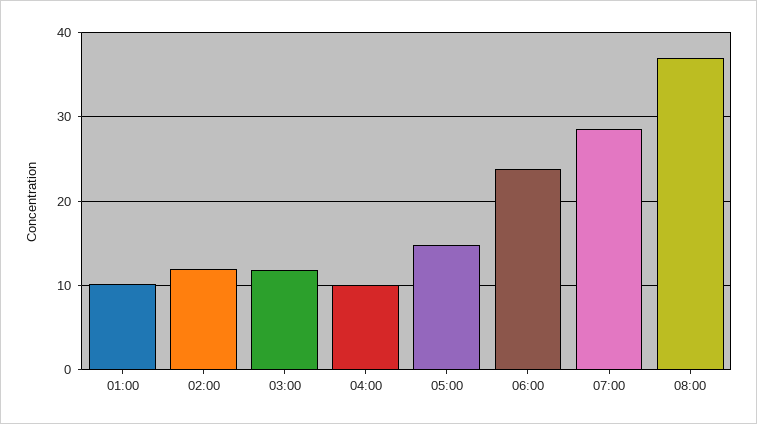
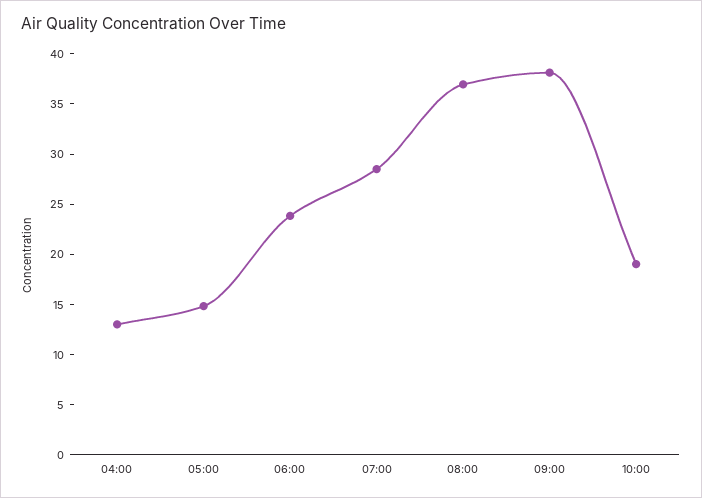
01:00: 10 -> none
02:00: 12 -> none
03:00: 12 -> none
04:00: 10 -> 13
09:00: none -> 38
10:00: none -> 19

